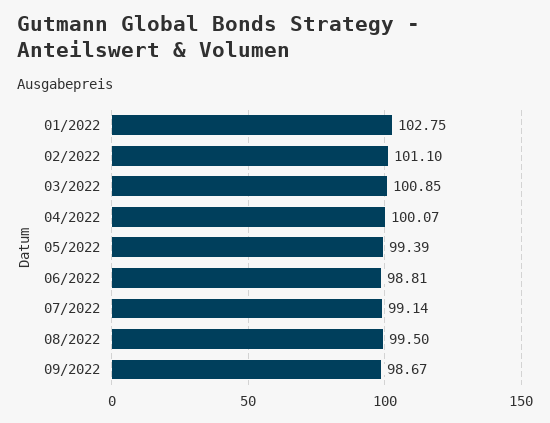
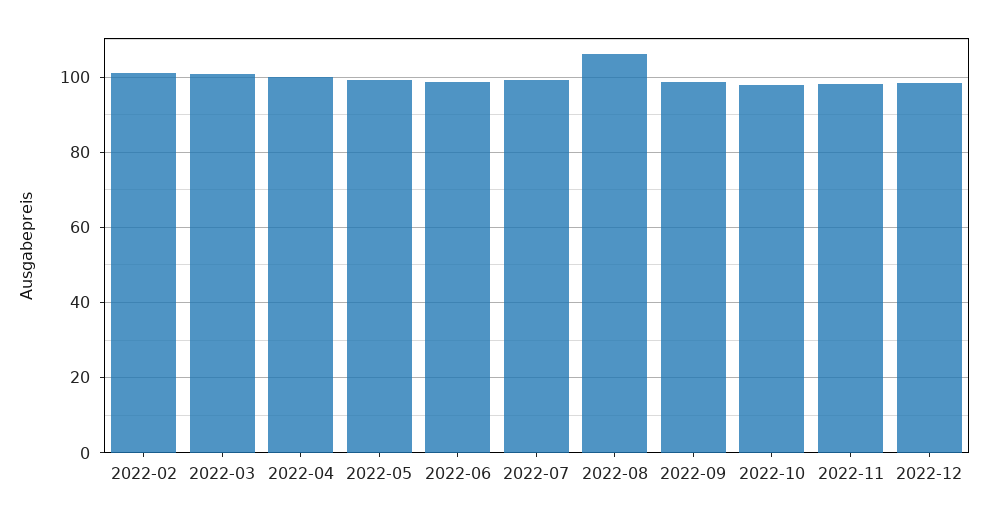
01/2022: 102.75 -> none
08/2022: 99.5 -> 106
2022-10: none -> 98
2022-11: none -> 98
2022-12: none -> 98

